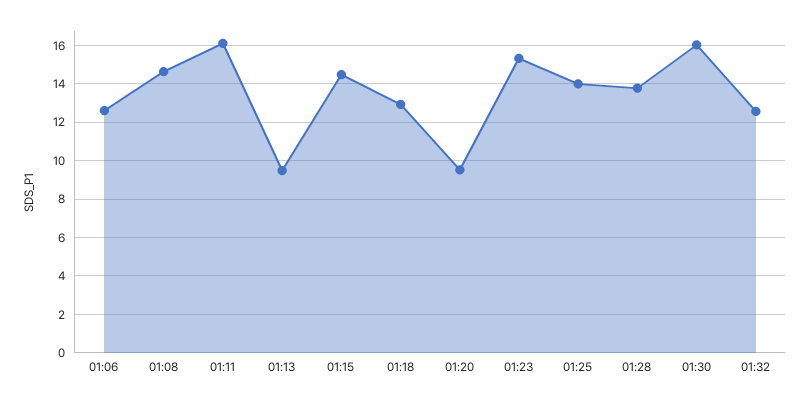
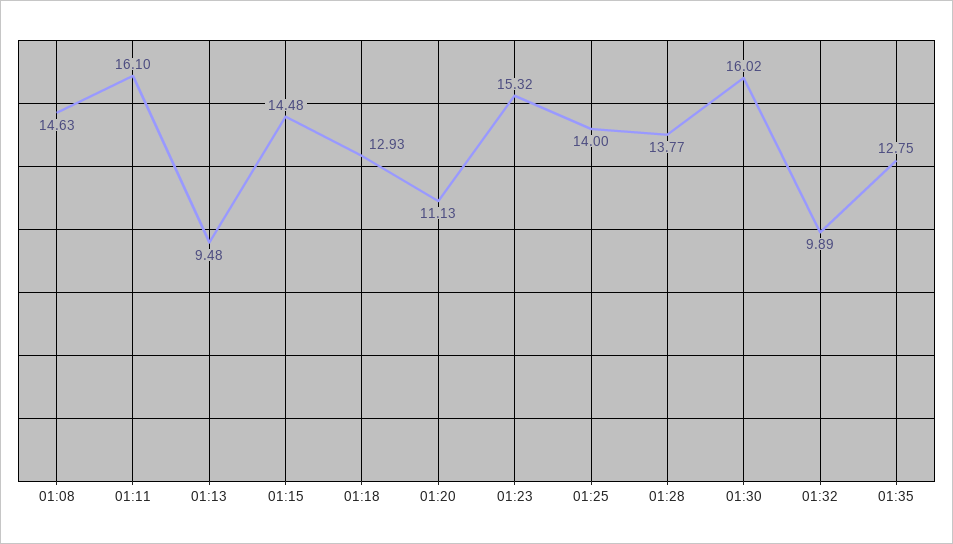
01:06: 12.5 -> none
01:20: 9.5 -> 11.13
01:32: 12.5 -> 9.89
01:35: none -> 12.75

